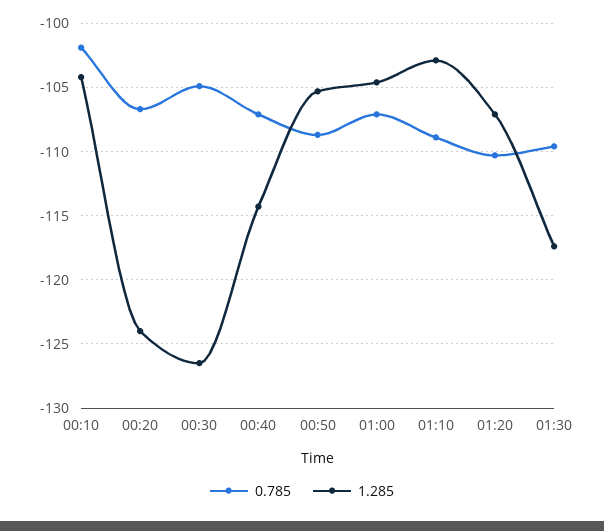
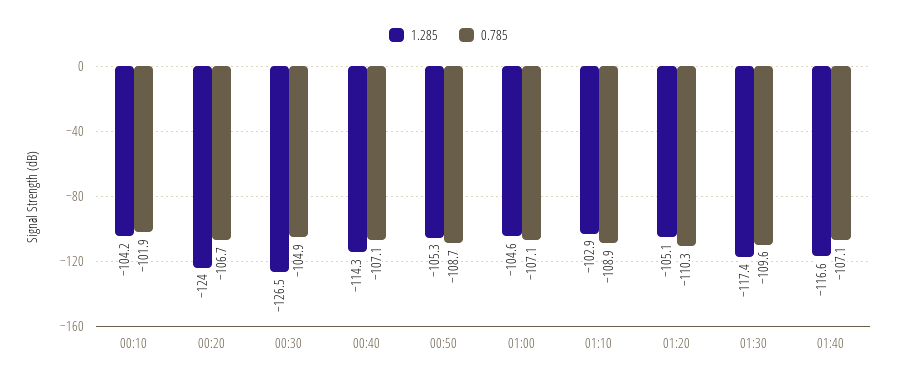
1.285, 01:20: -107 -> -105.1
1.285, 01:40: none -> -116.6
0.785, 01:40: none -> -107.1

